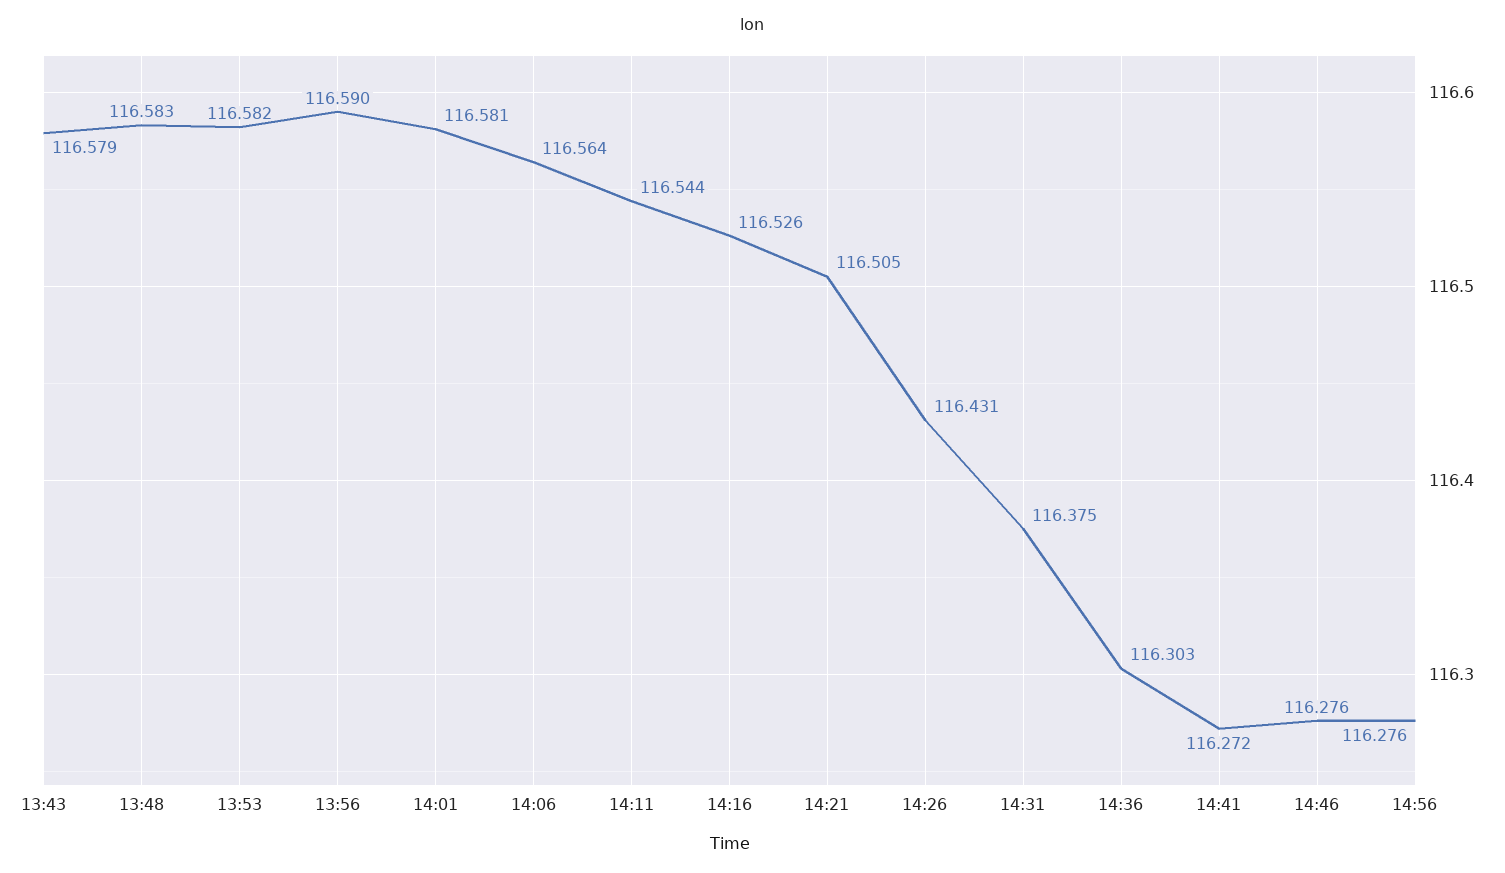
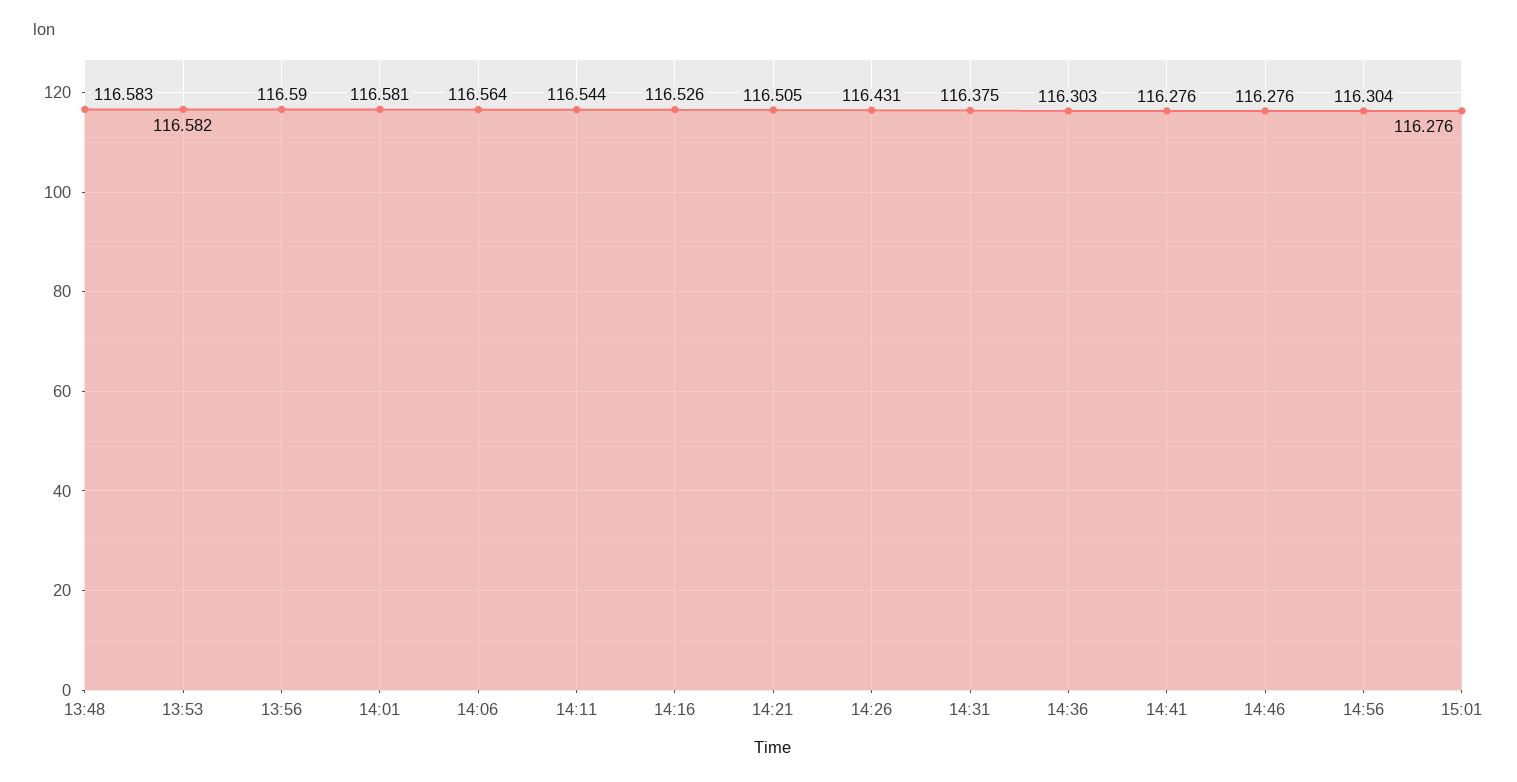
13:43: 116.579 -> none
14:41: 116.272 -> 116.276
14:56: 116.276 -> 116.304
15:01: none -> 116.276

